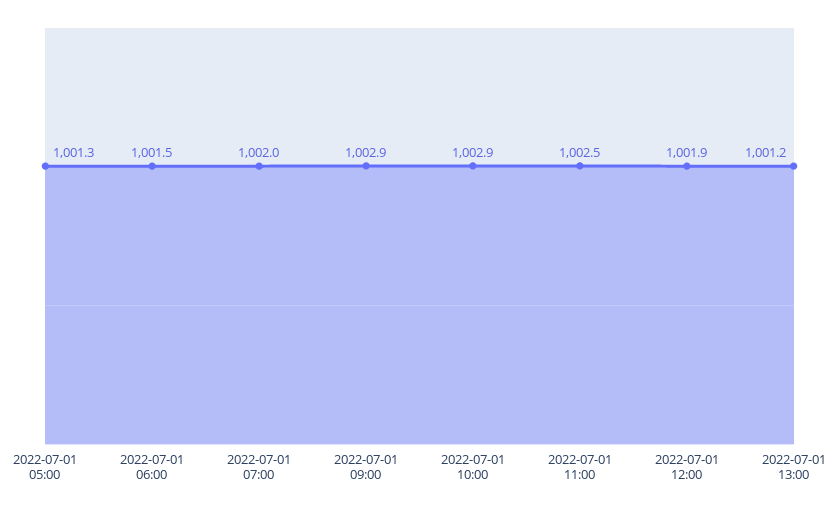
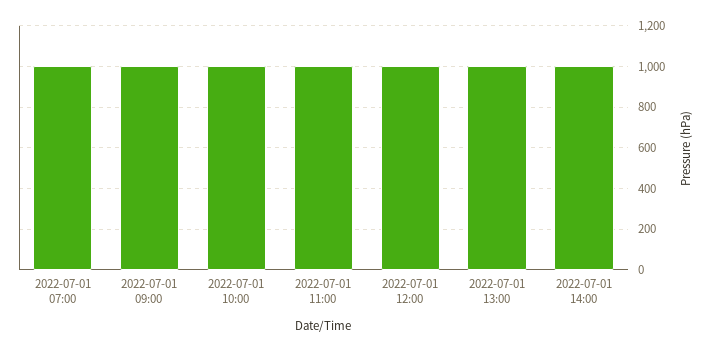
2022-07-01 05:00: 1001.3 -> none
2022-07-01 06:00: 1001.5 -> none
2022-07-01 14:00: none -> 1000

